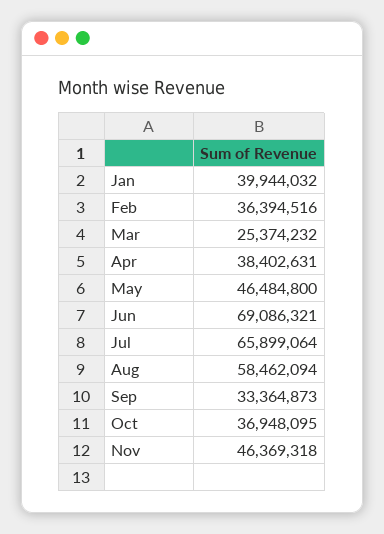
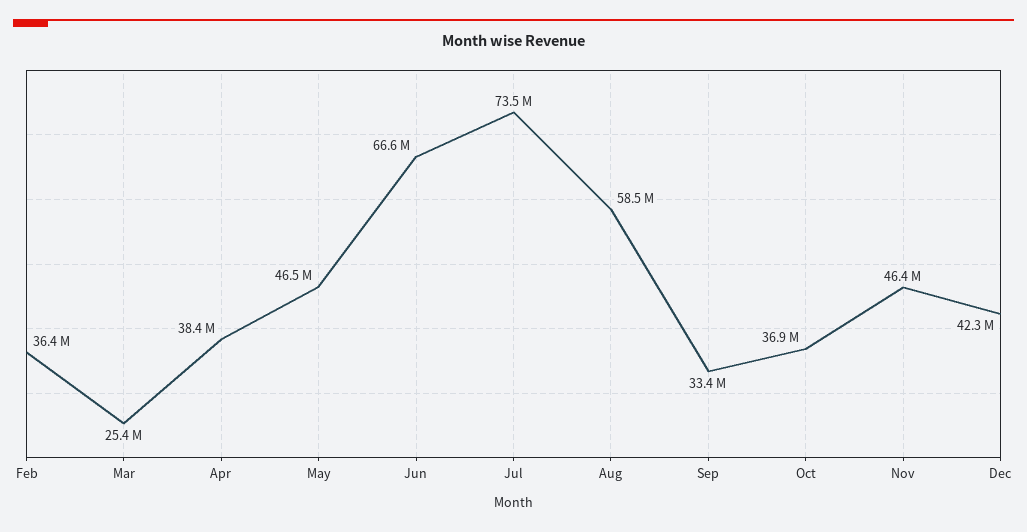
Jan: 39944032 -> none
Jun: 69086321 -> 66600000
Jul: 65899064 -> 73500000
Dec: none -> 42300000

